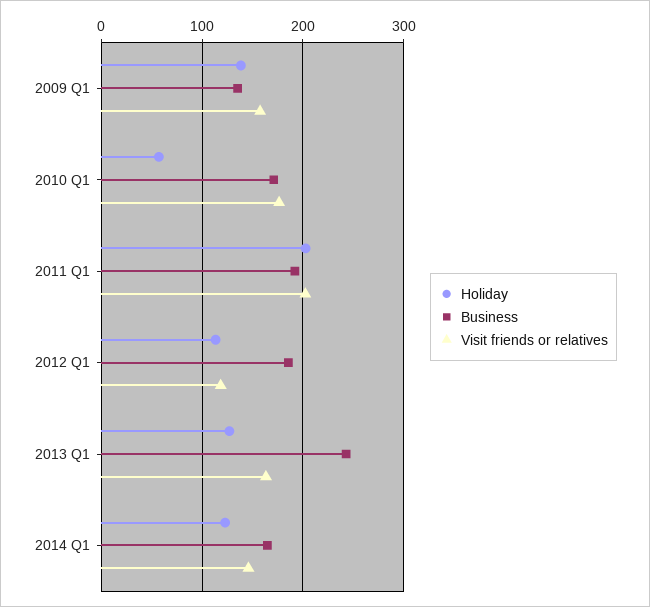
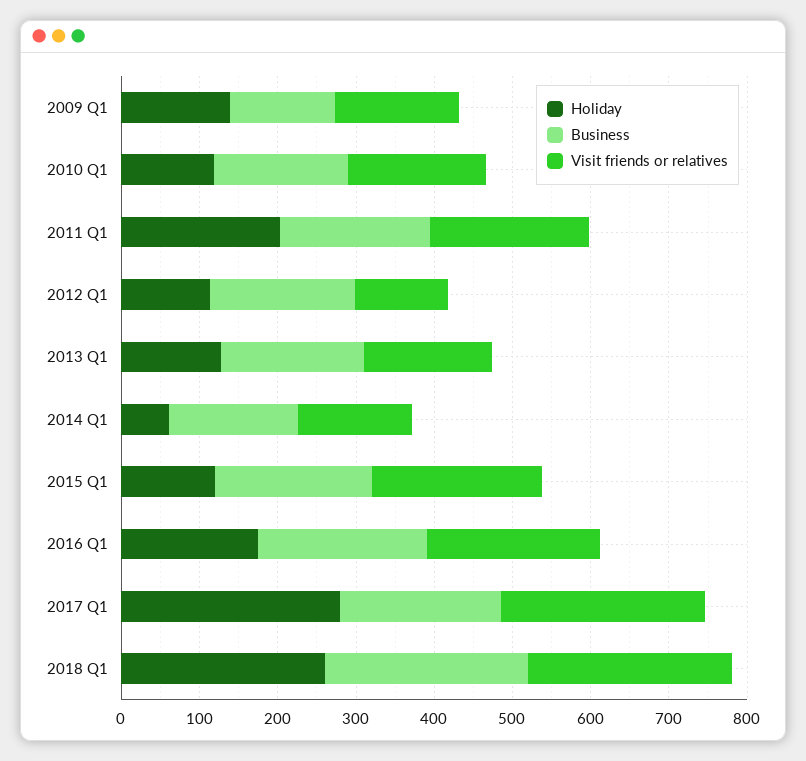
Holiday, 2010 Q1: 60 -> 120
Business, 2013 Q1: 240 -> 180
Holiday, 2014 Q1: 120 -> 60
Holiday, 2015 Q1: none -> 120
Business, 2015 Q1: none -> 200
Visit friends or relatives, 2015 Q1: none -> 220
Holiday, 2016 Q1: none -> 180
Business, 2016 Q1: none -> 220
Visit friends or relatives, 2016 Q1: none -> 220
Holiday, 2017 Q1: none -> 280
Business, 2017 Q1: none -> 200
Visit friends or relatives, 2017 Q1: none -> 260
Holiday, 2018 Q1: none -> 260
Business, 2018 Q1: none -> 260
Visit friends or relatives, 2018 Q1: none -> 260

